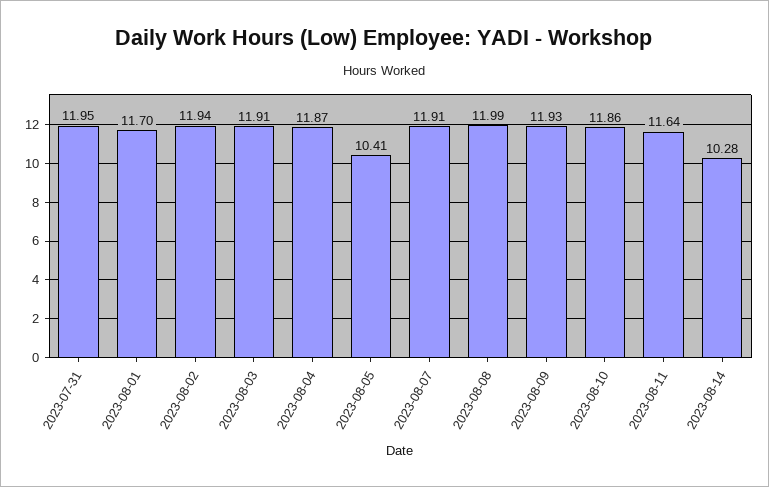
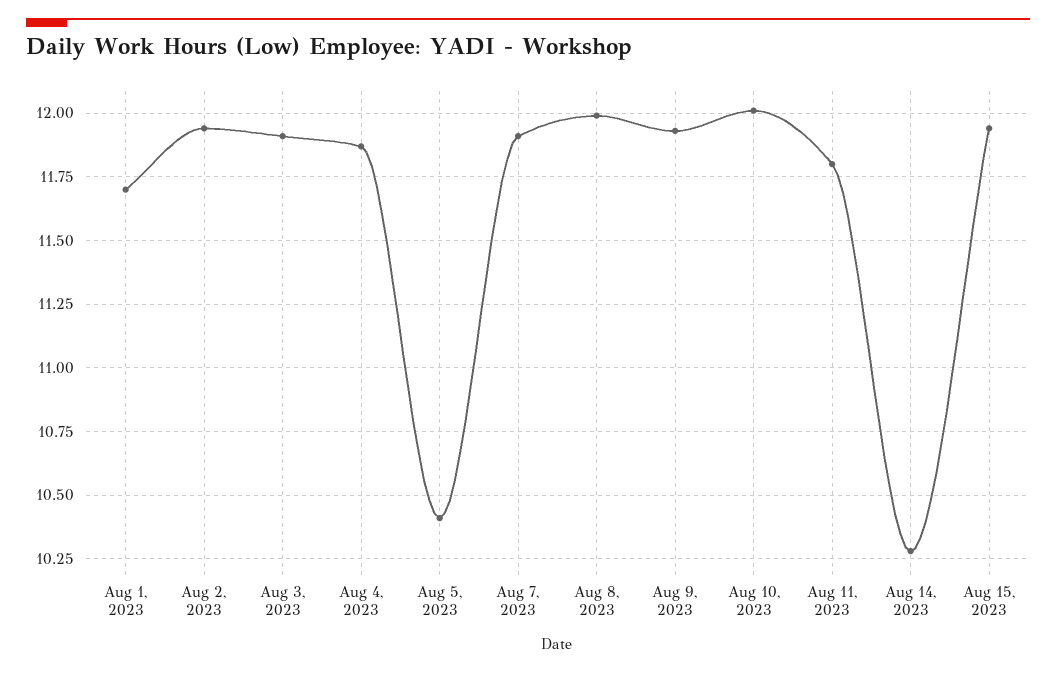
2023-07-31: 11.95 -> none
2023-08-10: 11.86 -> 12
2023-08-11: 11.64 -> 11.8
Aug 15, 2023: none -> 11.95

